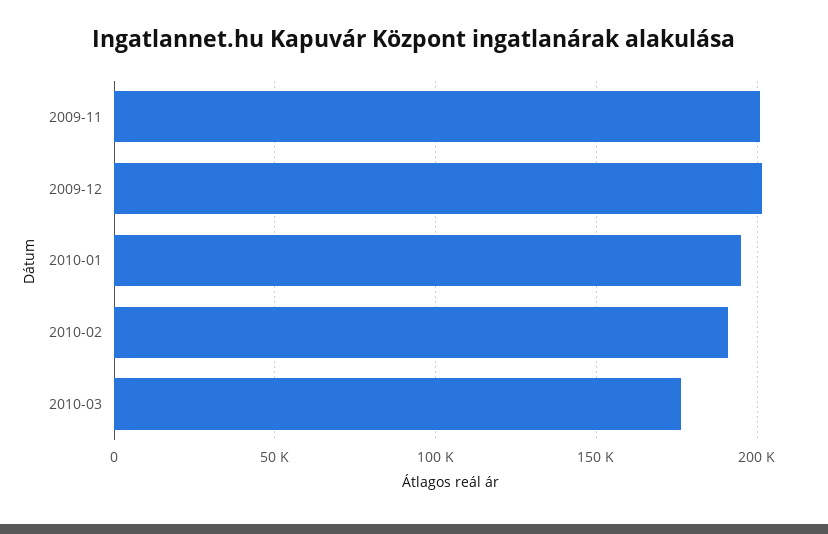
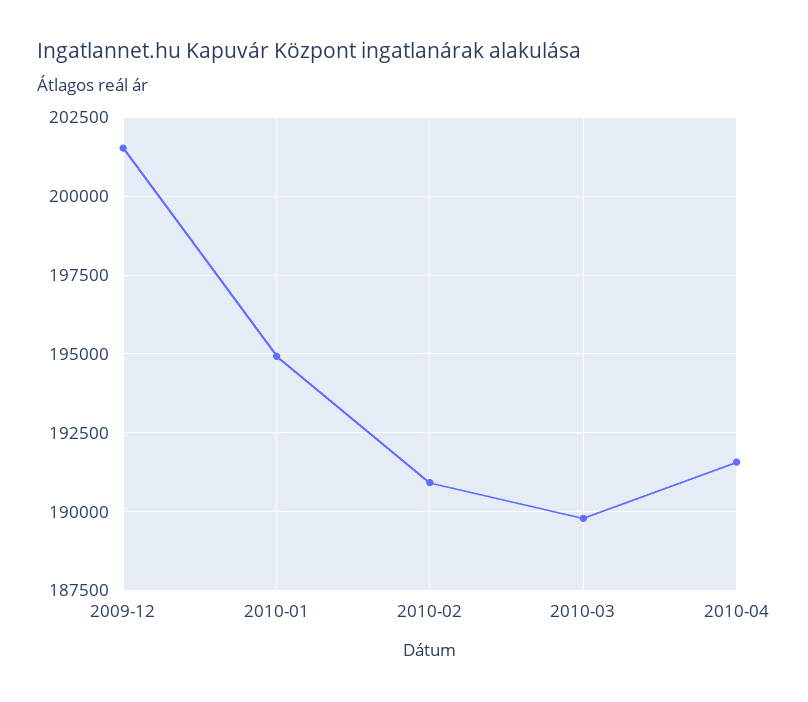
2009-11: 200000 -> none
2010-03: 175000 -> 189750
2010-04: none -> 191500

